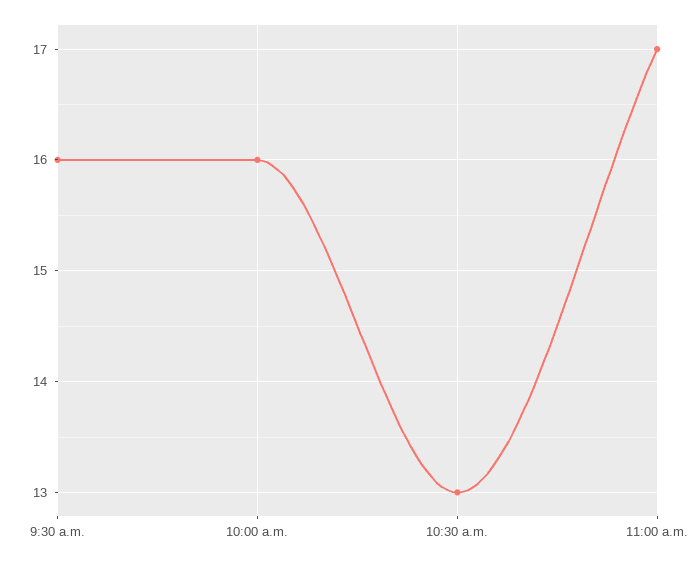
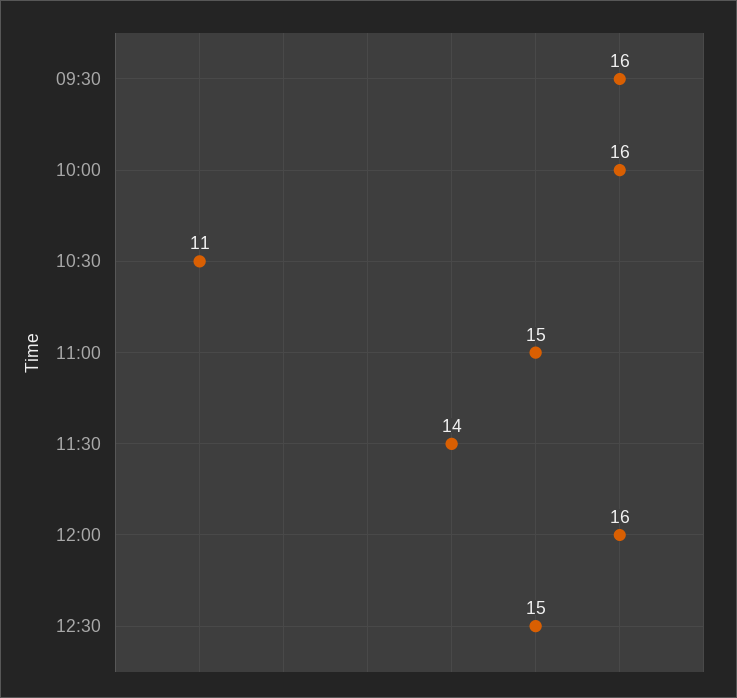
10:30 a.m.: 13 -> 11
11:00 a.m.: 17 -> 15
11:30: none -> 14
12:00: none -> 16
12:30: none -> 15

